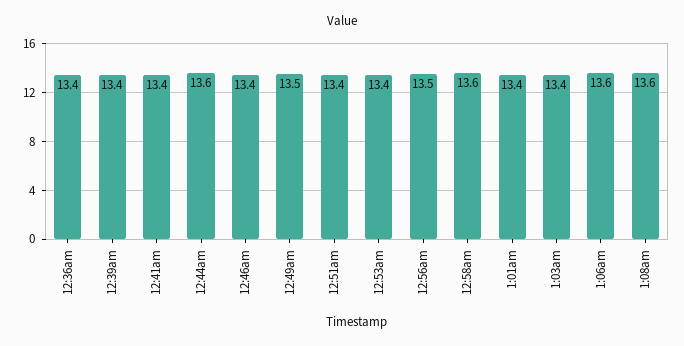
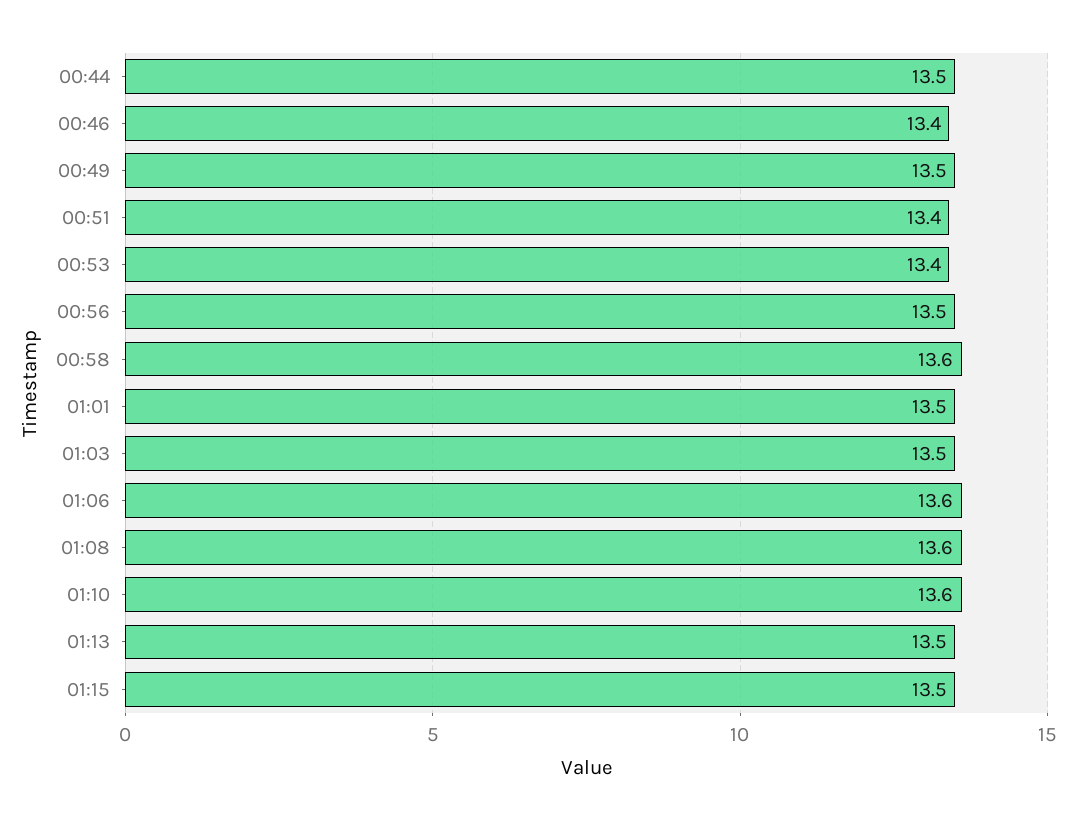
12:36am: 13.4 -> none
12:39am: 13.4 -> none
12:41am: 13.4 -> none
12:44am: 13.6 -> 13.5
1:01am: 13.4 -> 13.5
1:03am: 13.4 -> 13.5
01:10: none -> 13.6
01:13: none -> 13.5
01:15: none -> 13.5

